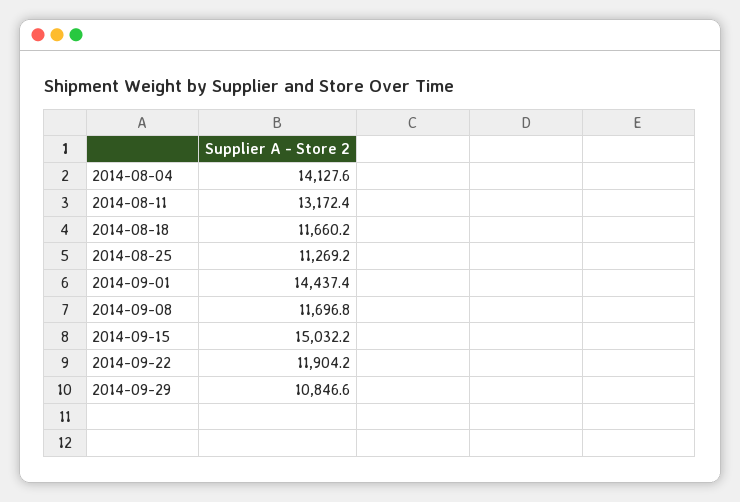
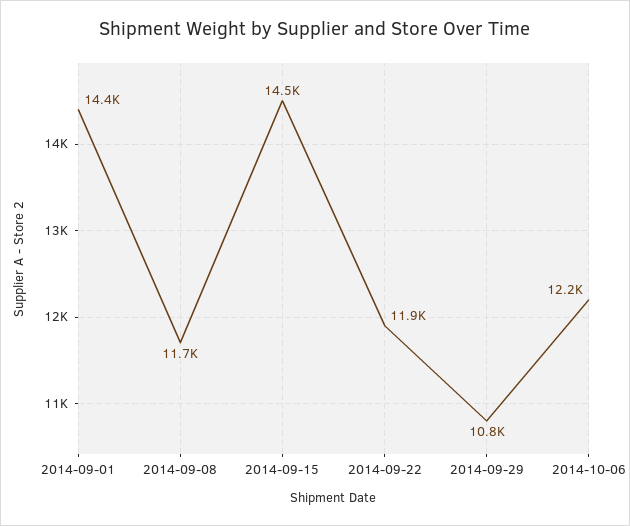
2014-08-04: 14127.6 -> none
2014-08-11: 13172.4 -> none
2014-08-18: 11660.2 -> none
2014-08-25: 11269.2 -> none
2014-09-15: 15032.2 -> 14500
2014-10-06: none -> 12200

